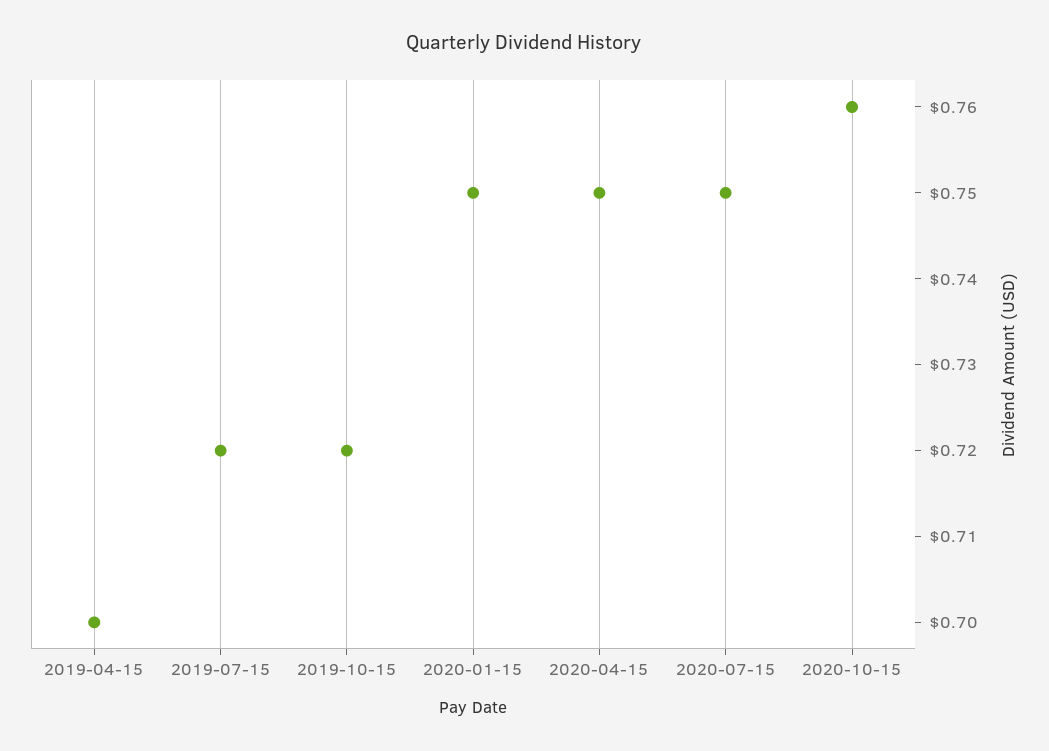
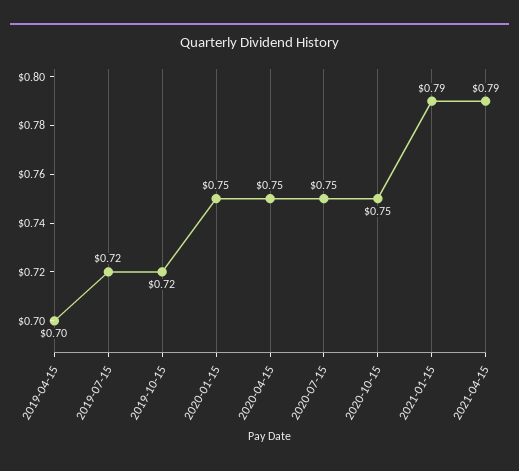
2020-10-15: 0.76 -> 0.75
2021-01-15: none -> 0.79
2021-04-15: none -> 0.79

